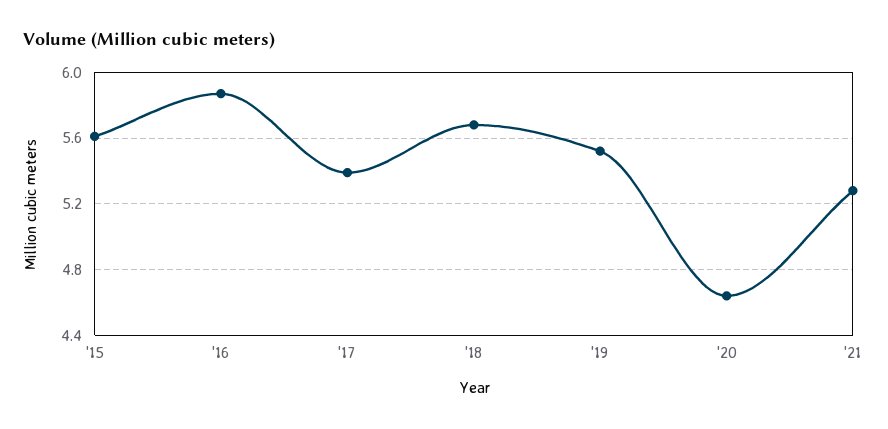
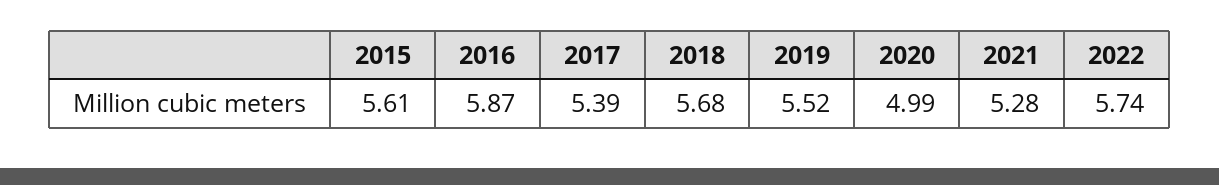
'20: 4.65 -> 4.99
2022: none -> 5.74

